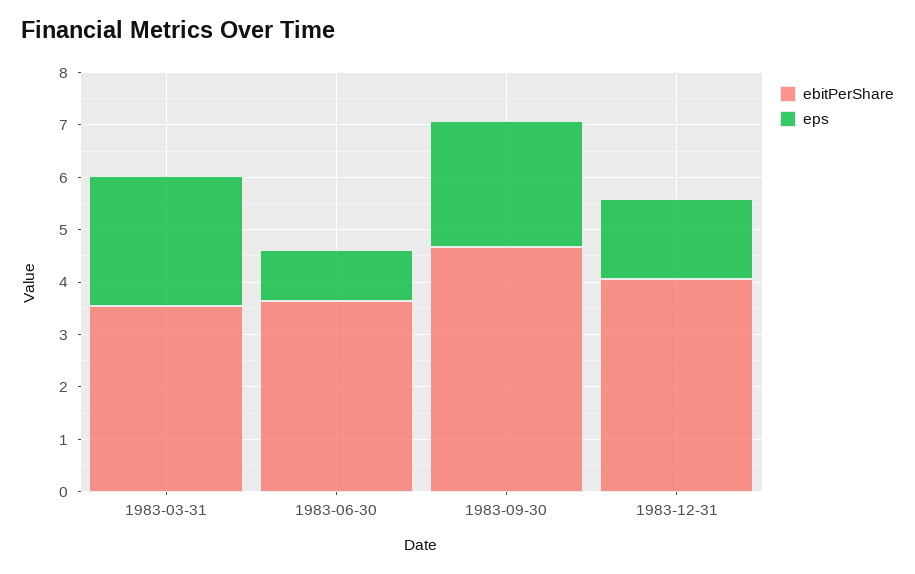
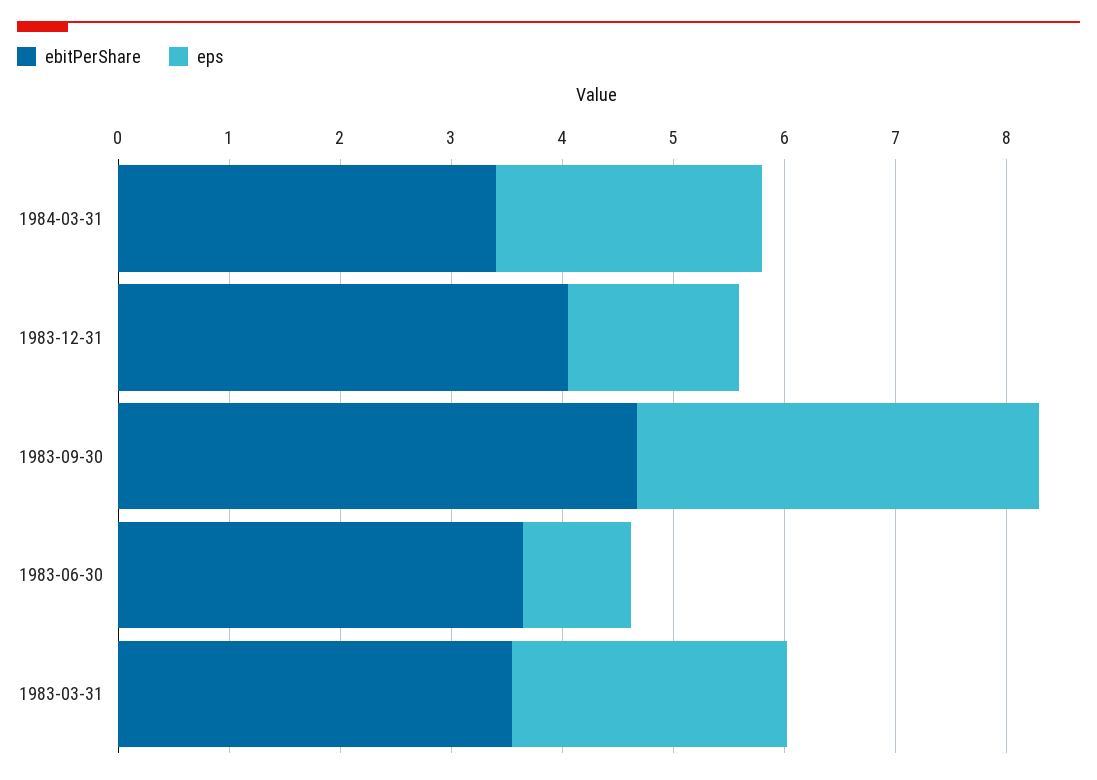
eps, 1983-09-30: 2.4 -> 3.6
ebitPerShare, 1984-03-31: none -> 3.4
eps, 1984-03-31: none -> 2.4

